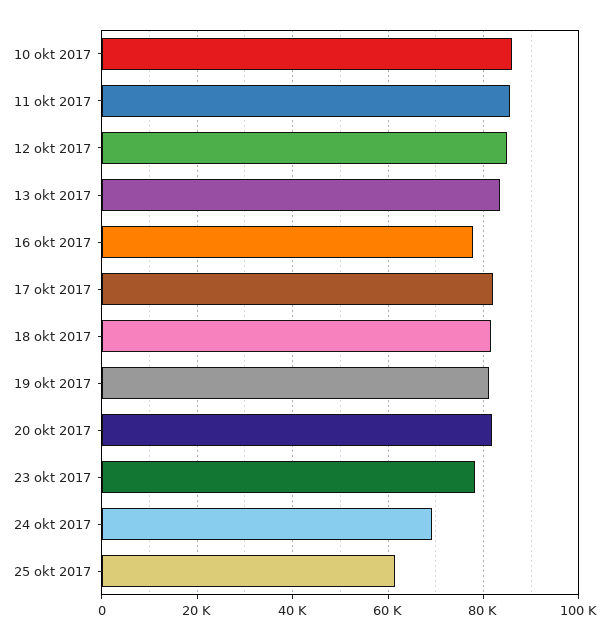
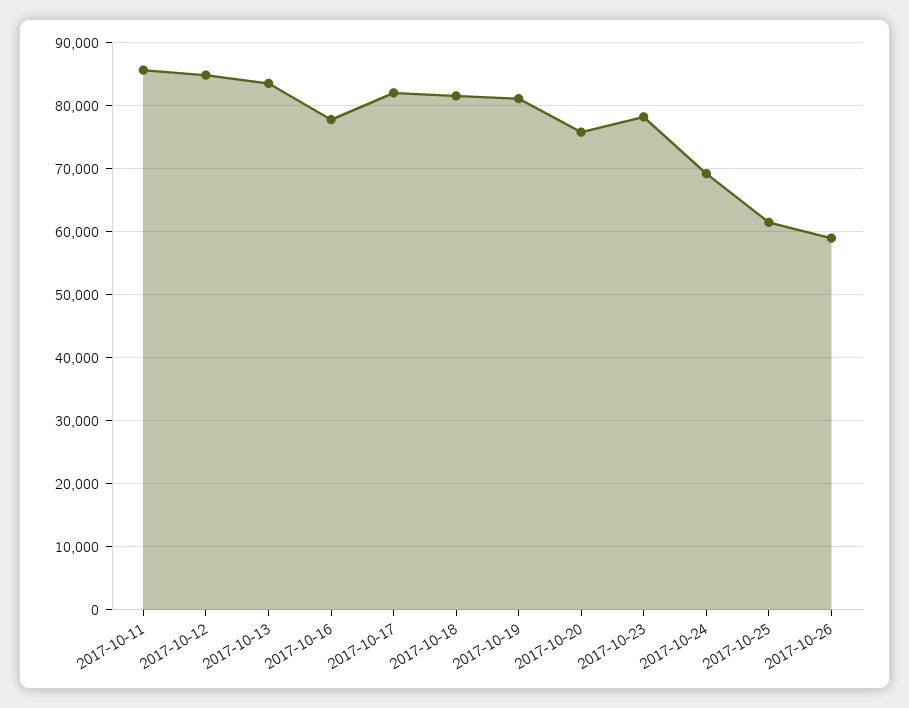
10 okt 2017: 86000 -> none
20 okt 2017: 82000 -> 76000
2017-10-26: none -> 59000

